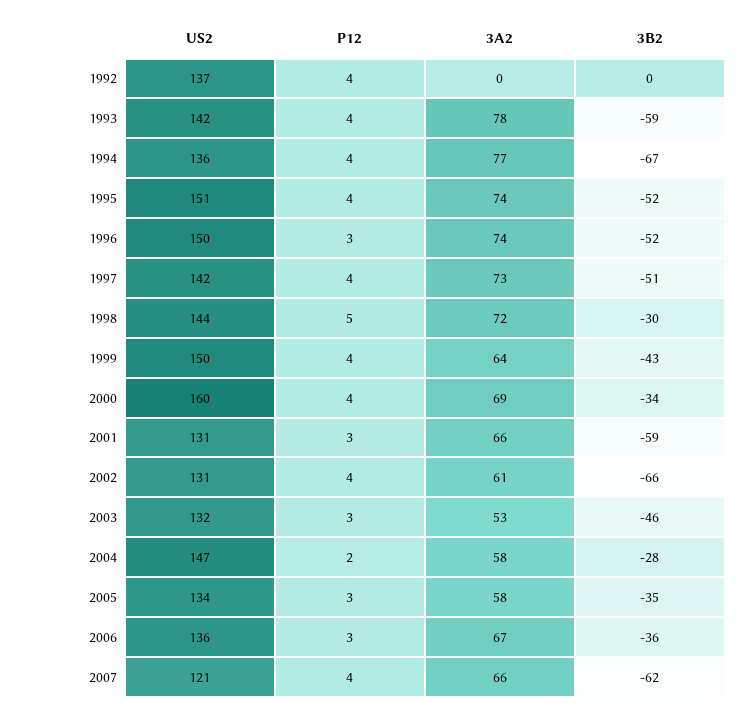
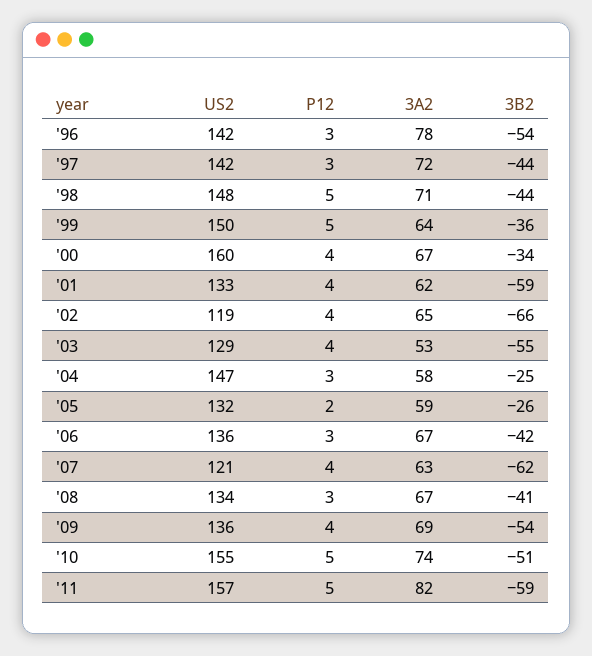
US2, 1992: 137 -> none
P12, 1992: 4 -> none
3A2, 1992: 0 -> none
3B2, 1992: 0 -> none
US2, 1993: 142 -> none
P12, 1993: 4 -> none
3A2, 1993: 78 -> none
3B2, 1993: -59 -> none
US2, 1994: 136 -> none
P12, 1994: 4 -> none
3A2, 1994: 77 -> none
3B2, 1994: -67 -> none
US2, 1995: 151 -> none
P12, 1995: 4 -> none
3A2, 1995: 74 -> none
3B2, 1995: -52 -> none
US2, 1996: 150 -> 142
3A2, 1996: 74 -> 78
3B2, 1996: -52 -> -54
P12, 1997: 4 -> 3
3A2, 1997: 73 -> 72
3B2, 1997: -51 -> -44
US2, 1998: 144 -> 148
3A2, 1998: 72 -> 71
3B2, 1998: -30 -> -44
P12, 1999: 4 -> 5
3B2, 1999: -43 -> -36
3A2, 2000: 69 -> 67
US2, 2001: 131 -> 133
P12, 2001: 3 -> 4
3A2, 2001: 66 -> 62
US2, 2002: 131 -> 119
3A2, 2002: 61 -> 65
US2, 2003: 132 -> 129
P12, 2003: 3 -> 4
3B2, 2003: -46 -> -55
P12, 2004: 2 -> 3
3B2, 2004: -28 -> -25
US2, 2005: 134 -> 132
P12, 2005: 3 -> 2
3A2, 2005: 58 -> 59
3B2, 2005: -35 -> -26
3B2, 2006: -36 -> -42
3A2, 2007: 66 -> 63
US2, '08: none -> 134
P12, '08: none -> 3
3A2, '08: none -> 67
3B2, '08: none -> -41
US2, '09: none -> 136
P12, '09: none -> 4
3A2, '09: none -> 69
3B2, '09: none -> -54
US2, '10: none -> 155
P12, '10: none -> 5
3A2, '10: none -> 74
3B2, '10: none -> -51
US2, '11: none -> 157
P12, '11: none -> 5
3A2, '11: none -> 82
3B2, '11: none -> -59

